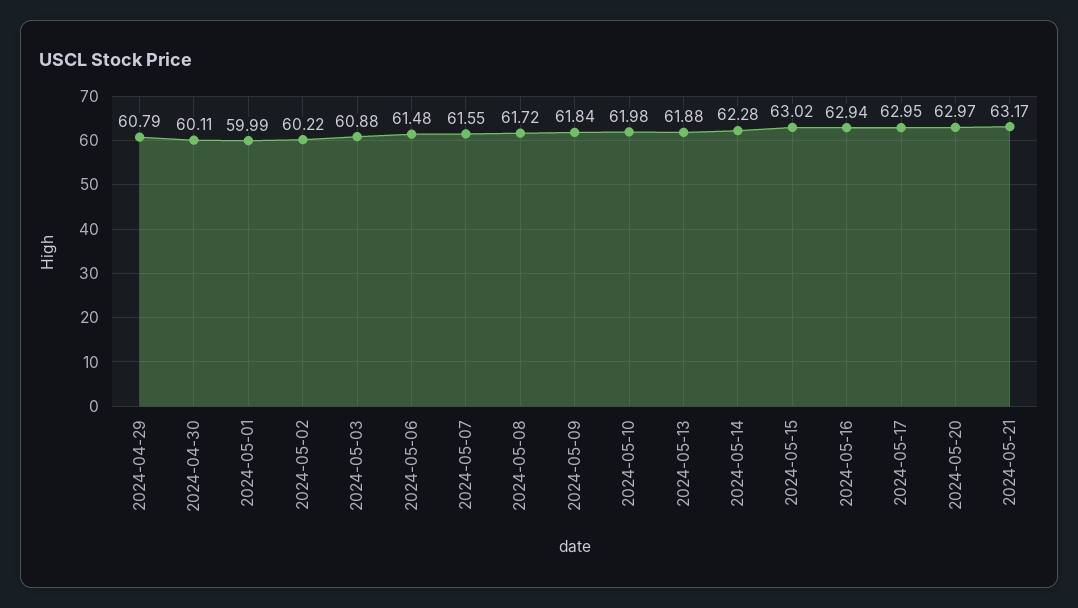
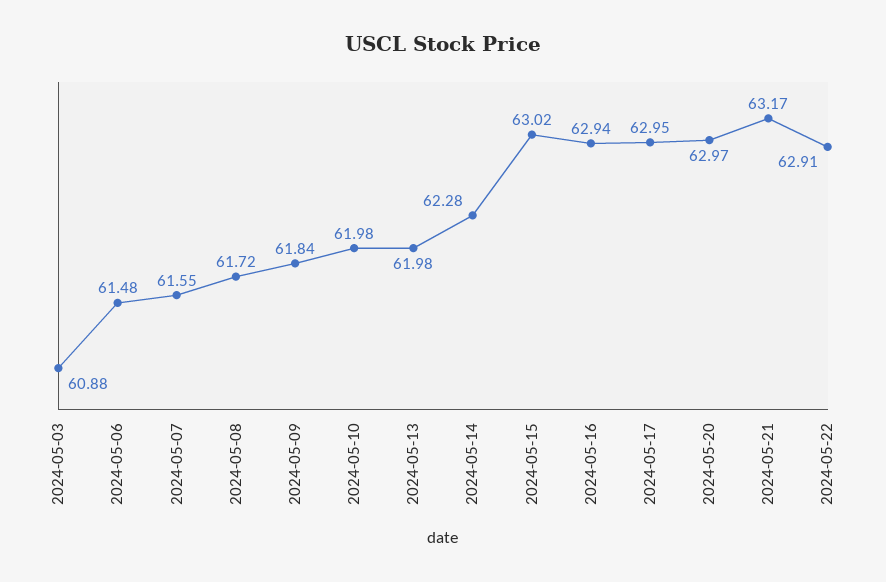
2024-04-29: 60.79 -> none
2024-04-30: 60.11 -> none
2024-05-01: 59.99 -> none
2024-05-02: 60.22 -> none
2024-05-13: 61.88 -> 61.98
2024-05-22: none -> 62.91

